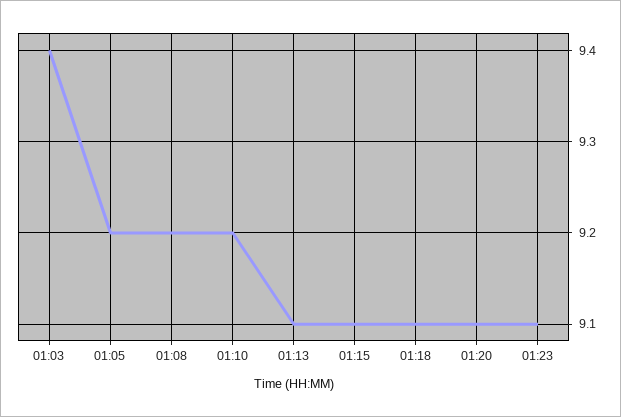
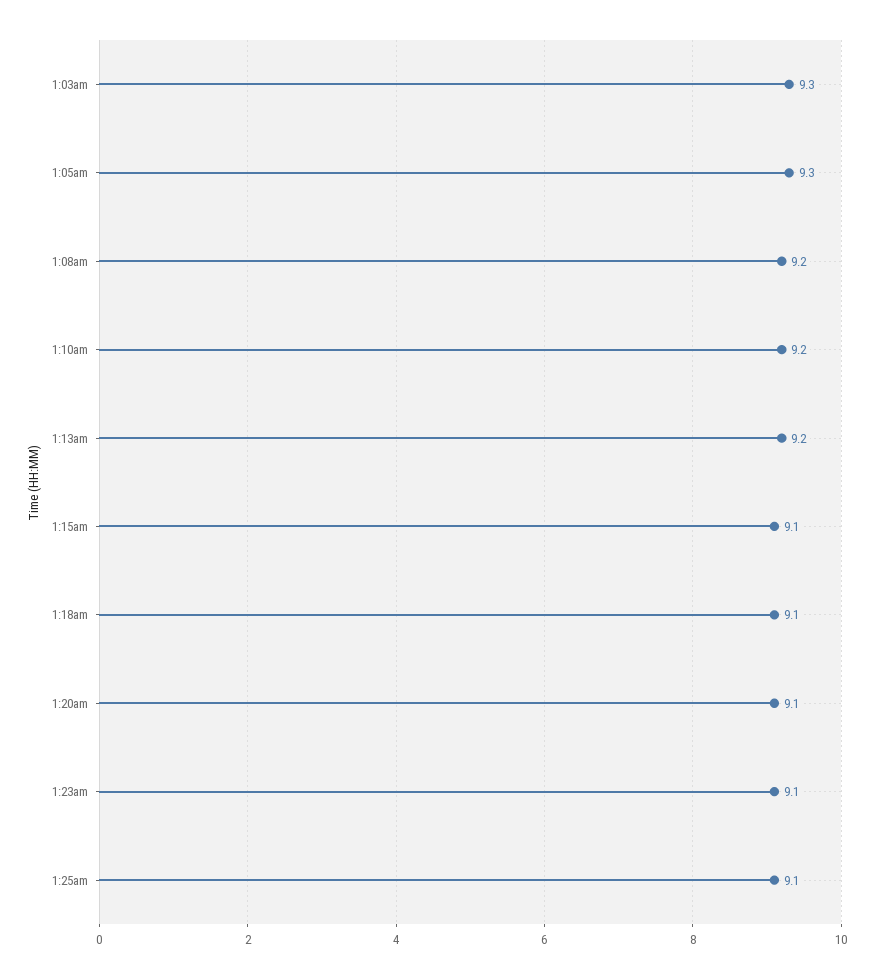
01:03: 9.4 -> 9.3
01:05: 9.2 -> 9.3
01:13: 9.1 -> 9.2
1:25am: none -> 9.1

